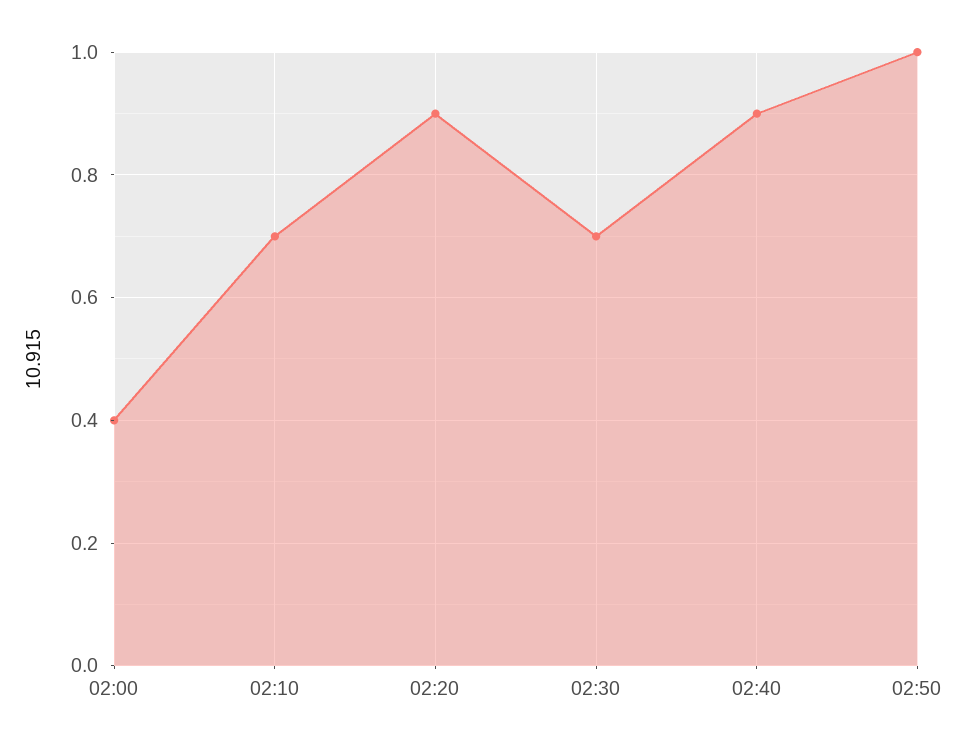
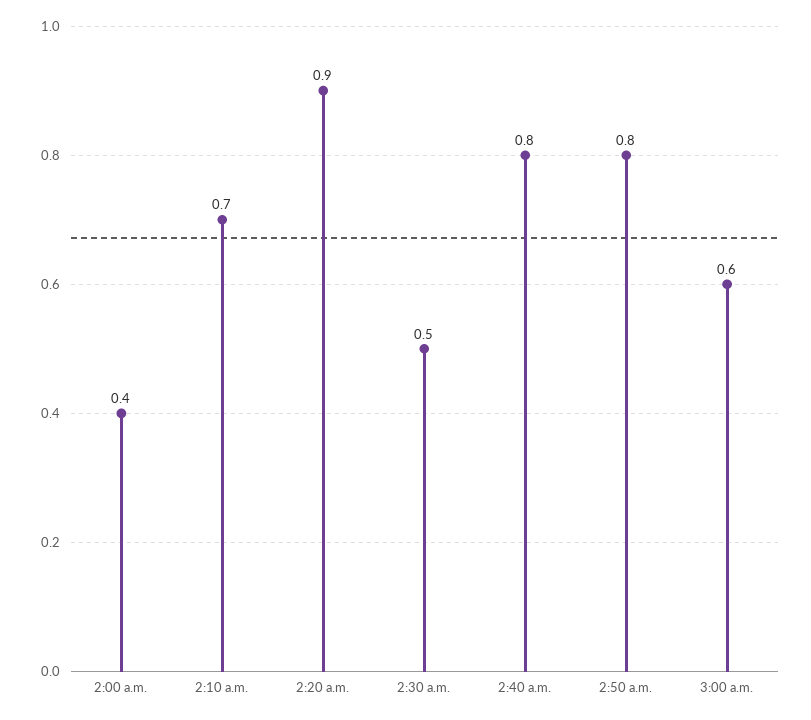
02:30: 0.7 -> 0.5
02:40: 0.9 -> 0.8
02:50: 1 -> 0.8
3:00 a.m.: none -> 0.6

